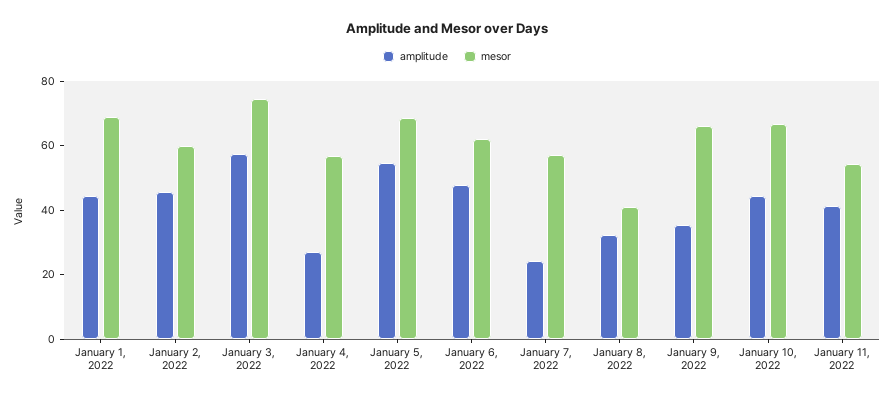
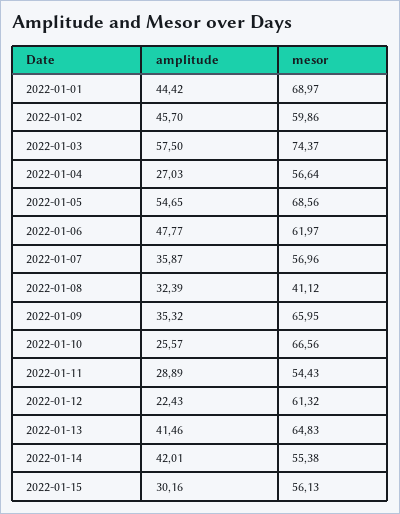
amplitude, January 7, 2022: 25 -> 35.87
amplitude, January 10, 2022: 45 -> 25.57
amplitude, January 11, 2022: 40 -> 28.89
amplitude, 2022-01-12: none -> 22.43
mesor, 2022-01-12: none -> 61.32
amplitude, 2022-01-13: none -> 41.46
mesor, 2022-01-13: none -> 64.83
amplitude, 2022-01-14: none -> 42.01
mesor, 2022-01-14: none -> 55.38
amplitude, 2022-01-15: none -> 30.16
mesor, 2022-01-15: none -> 56.13

